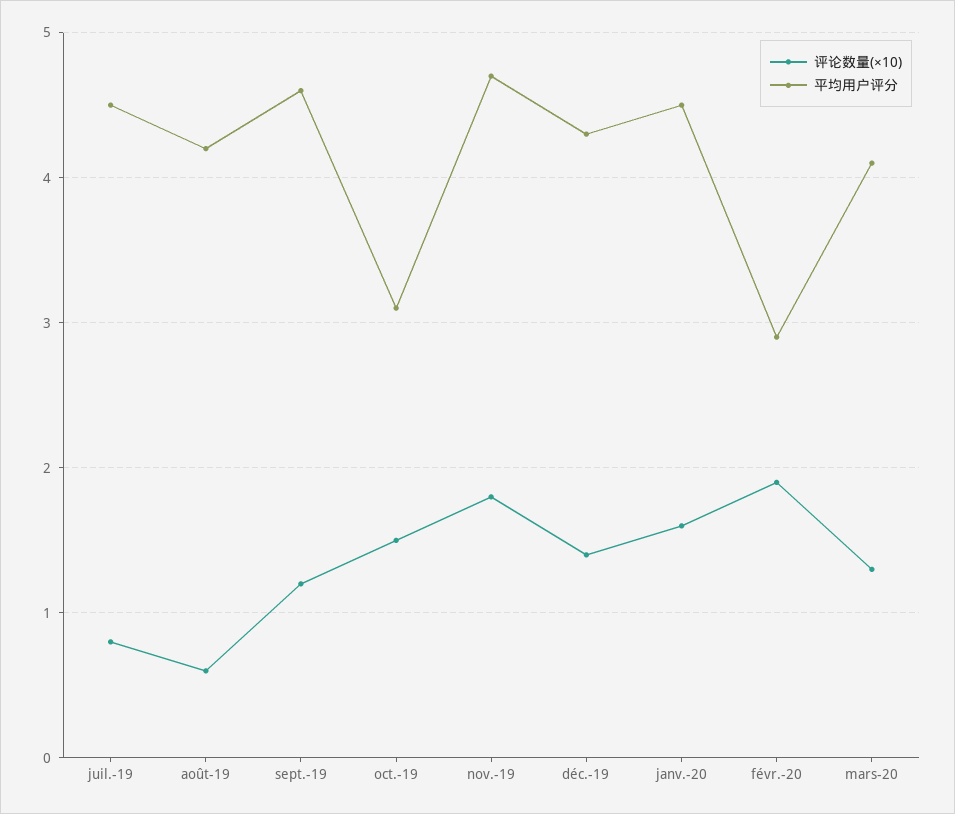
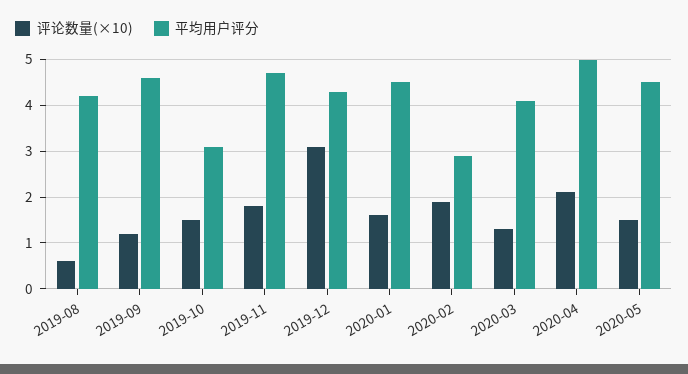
评论数量(×10), juil.-19: 0.8 -> none
平均用户评分, juil.-19: 4.5 -> none
评论数量(×10), déc.-19: 1.4 -> 3
评论数量(×10), 2020-04: none -> 2
平均用户评分, 2020-04: none -> 5
评论数量(×10), 2020-05: none -> 1.5
平均用户评分, 2020-05: none -> 4.5

